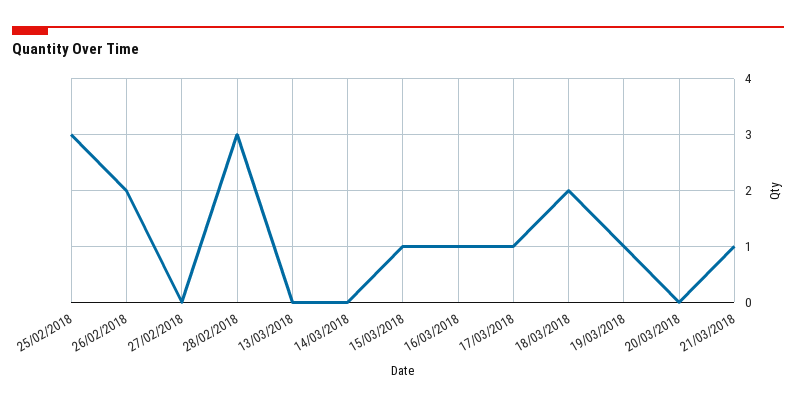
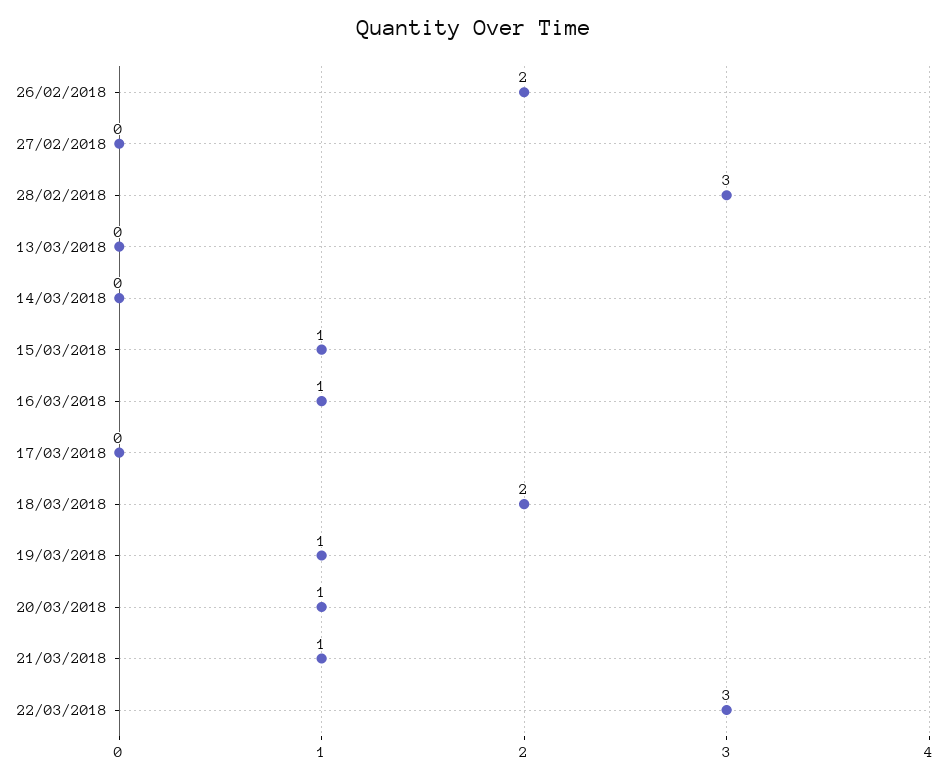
25/02/2018: 3 -> none
17/03/2018: 1 -> 0
20/03/2018: 0 -> 1
22/03/2018: none -> 3

